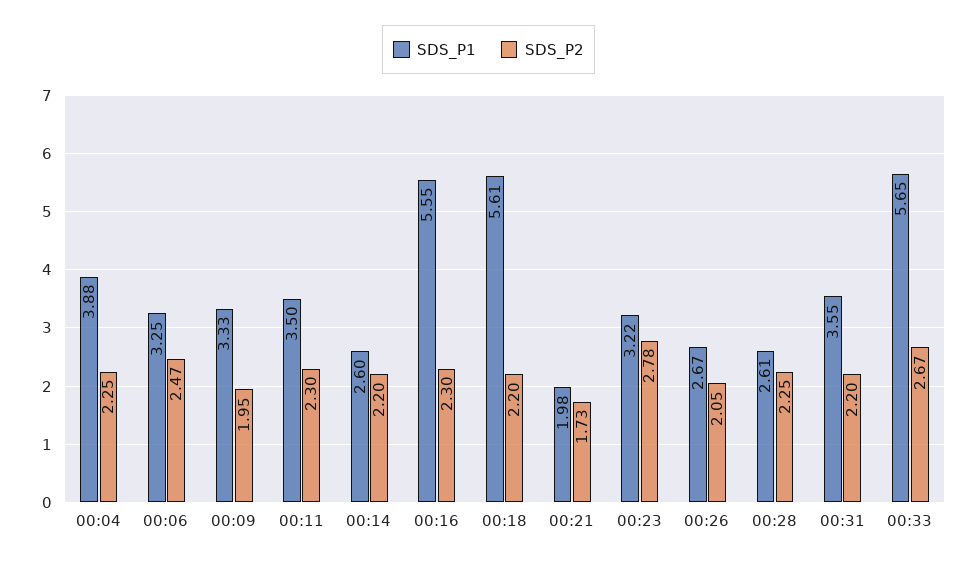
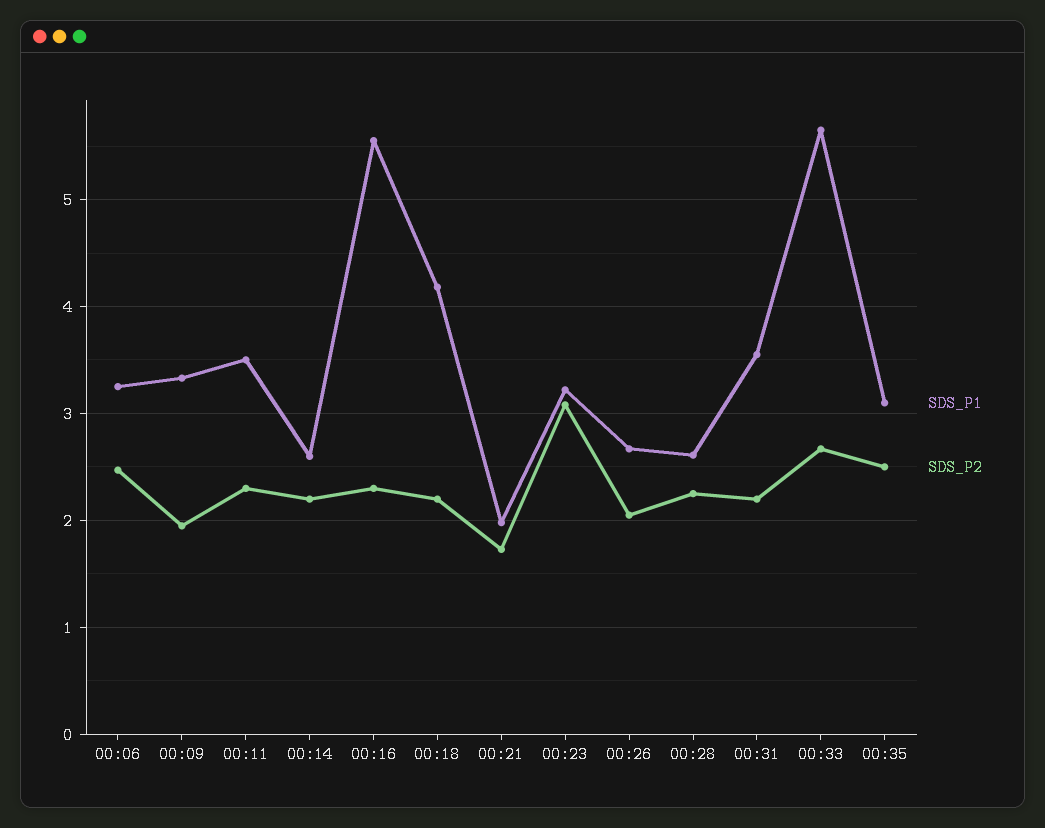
SDS_P1, 00:04: 3.88 -> none
SDS_P2, 00:04: 2.25 -> none
SDS_P1, 00:18: 5.61 -> 4.2
SDS_P2, 00:23: 2.78 -> 3.1
SDS_P1, 00:35: none -> 3.1
SDS_P2, 00:35: none -> 2.5

